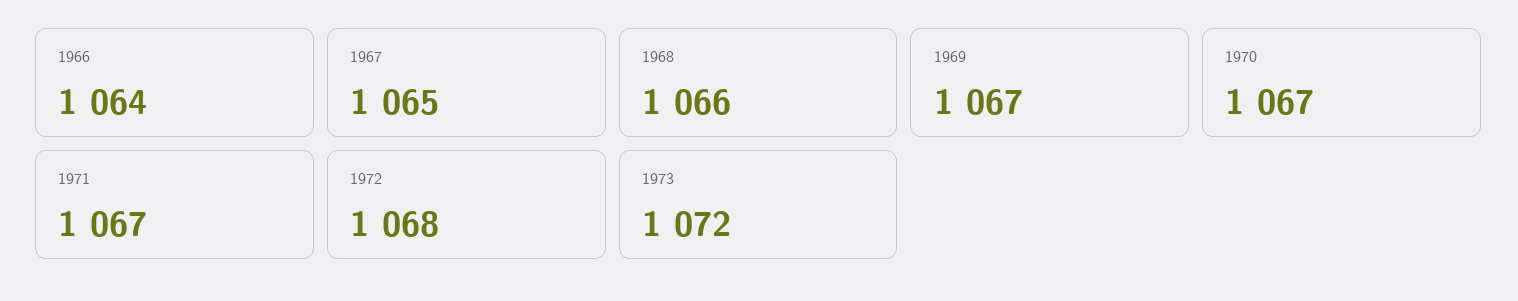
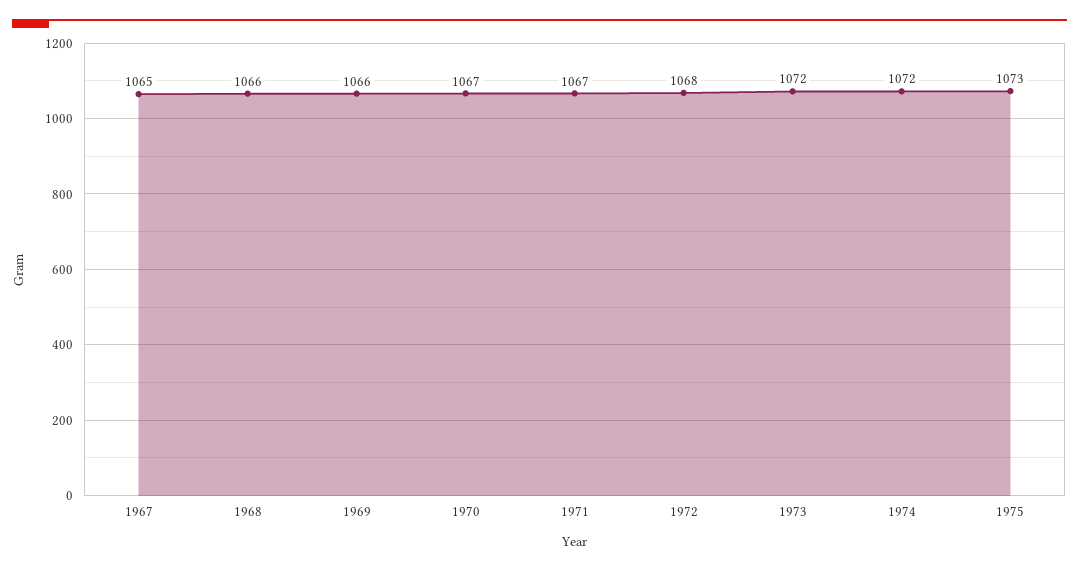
1966: 1064 -> none
1969: 1067 -> 1066
1974: none -> 1072
1975: none -> 1073

